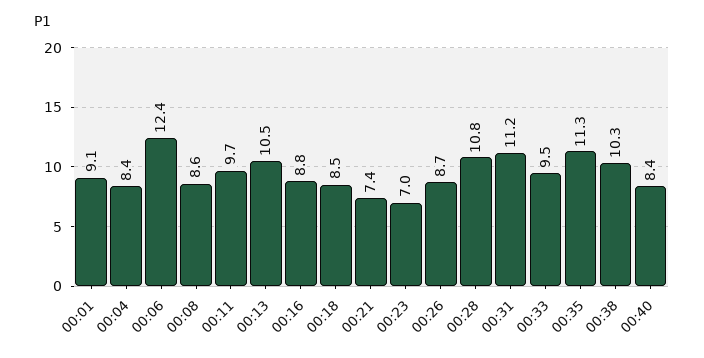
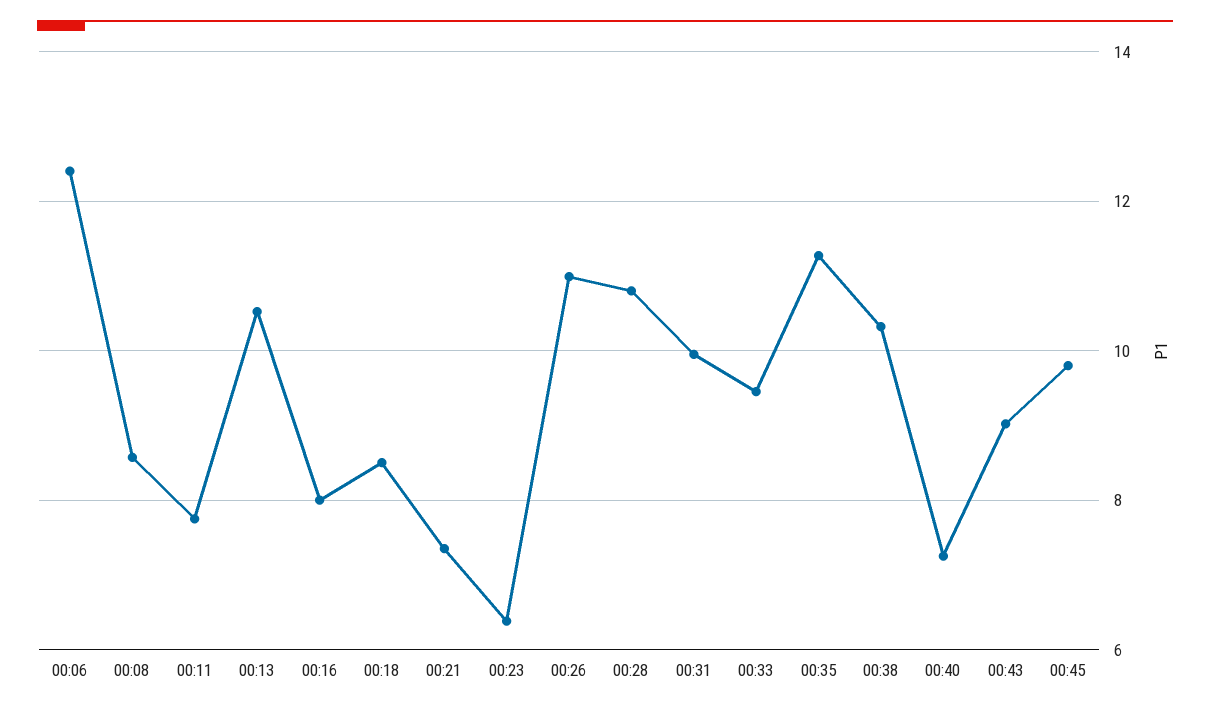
00:01: 9.1 -> none
00:04: 8.4 -> none
00:11: 9.7 -> 7.8
00:16: 8.8 -> 8
00:23: 7 -> 6.4
00:26: 8.7 -> 11
00:31: 11.2 -> 10
00:40: 8.4 -> 7.2
00:43: none -> 9
00:45: none -> 9.8

